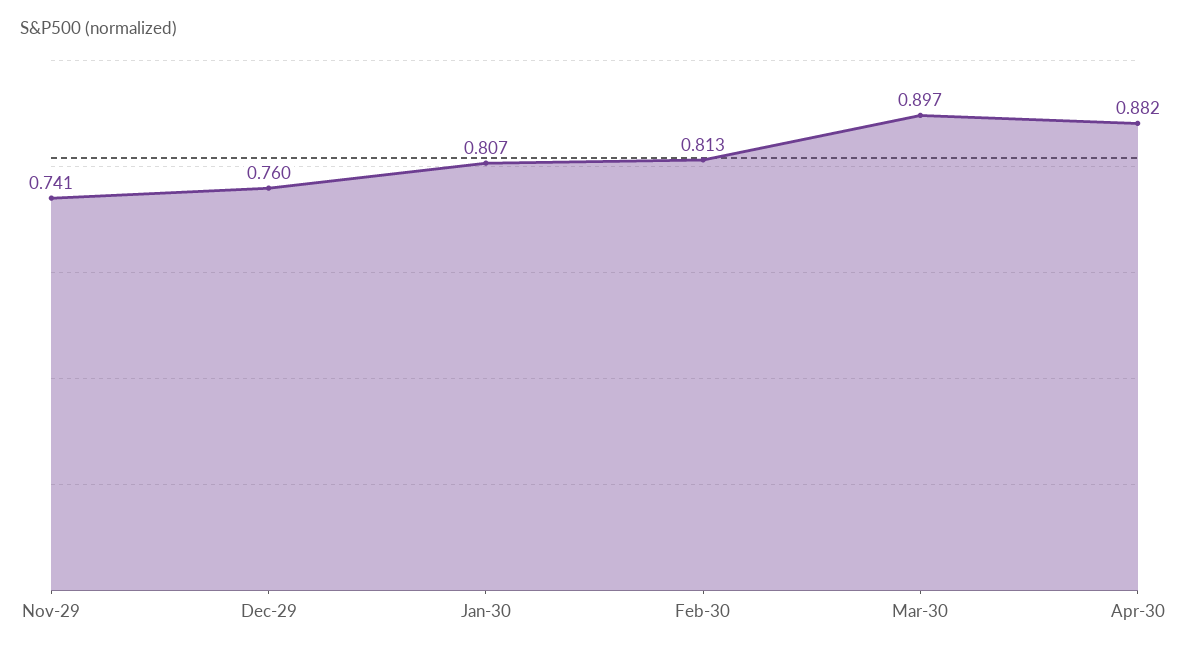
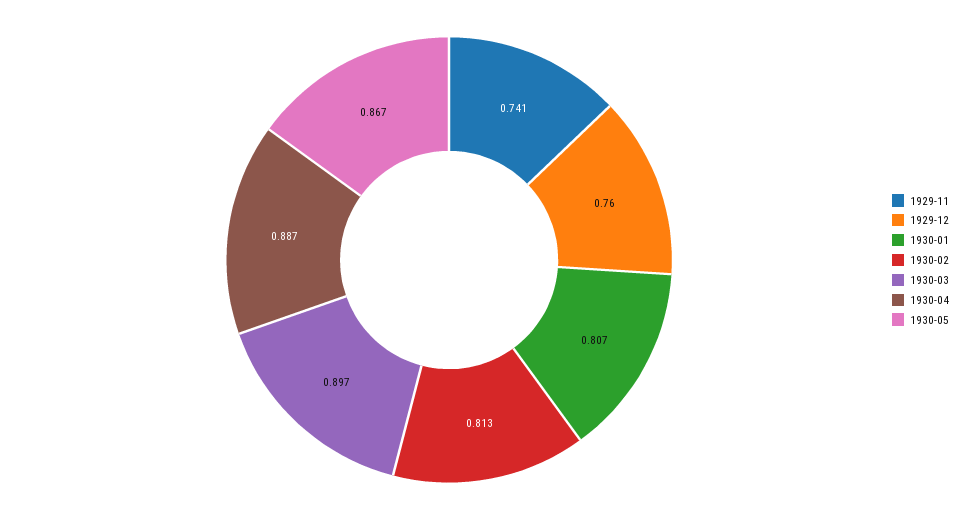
Apr-30: 0.882 -> 0.887
1930-05: none -> 0.867

